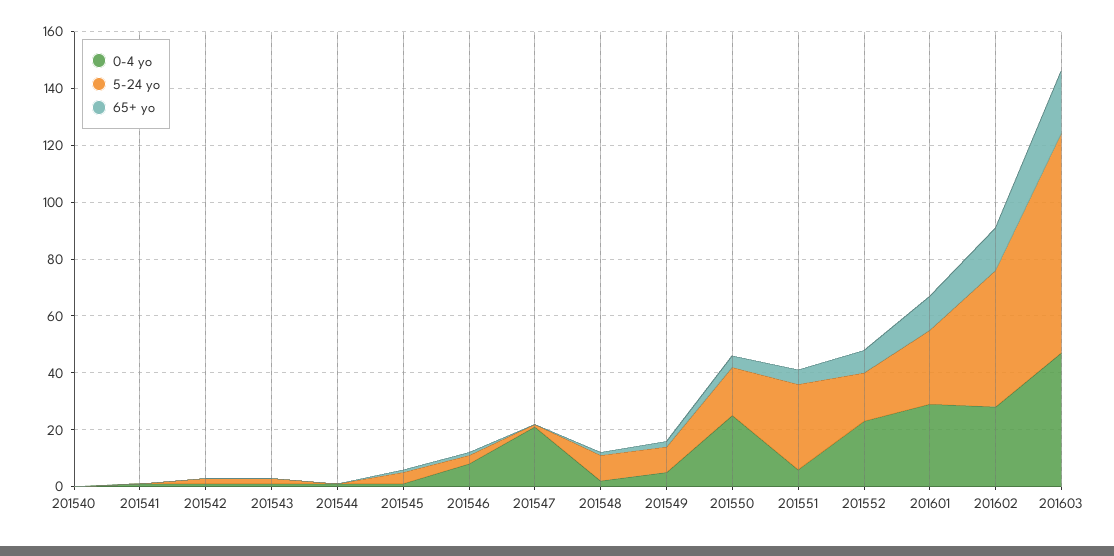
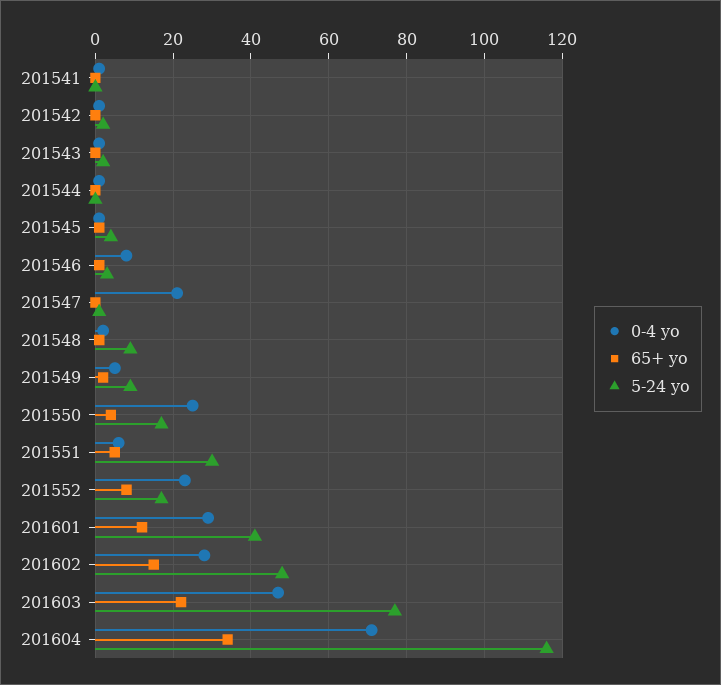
0-4 yo, 201540: 0 -> none
5-24 yo, 201540: 0 -> none
65+ yo, 201540: 0 -> none
5-24 yo, 201601: 25 -> 40
0-4 yo, 201604: none -> 70
65+ yo, 201604: none -> 35
5-24 yo, 201604: none -> 115

